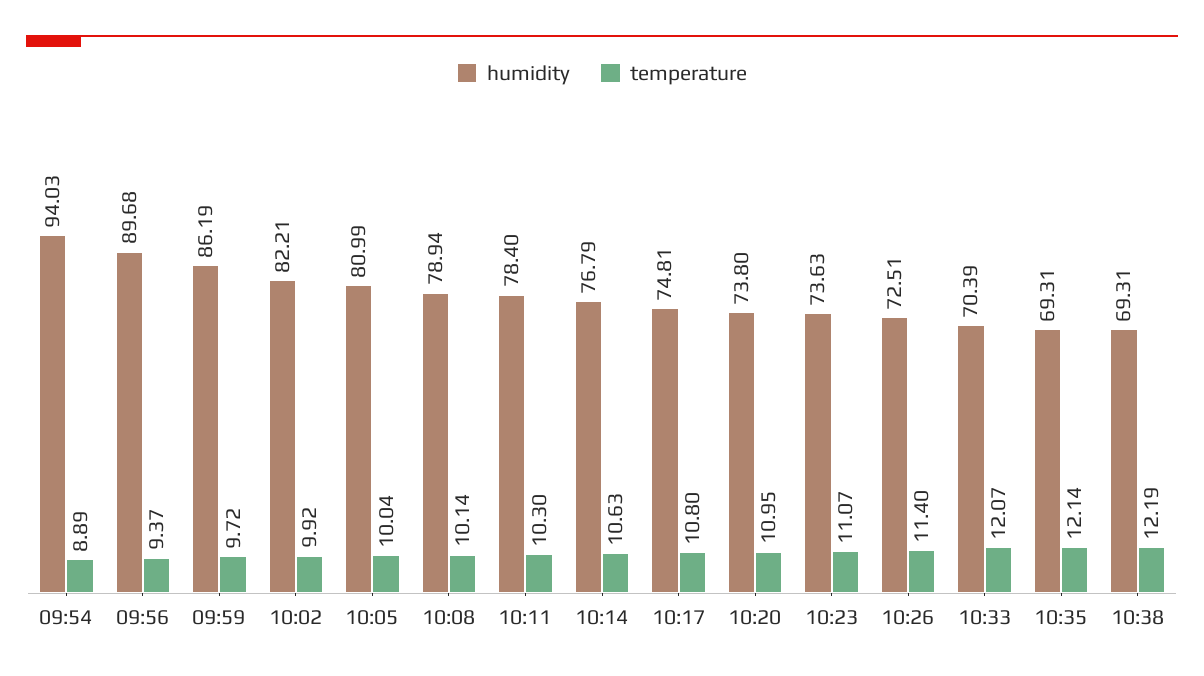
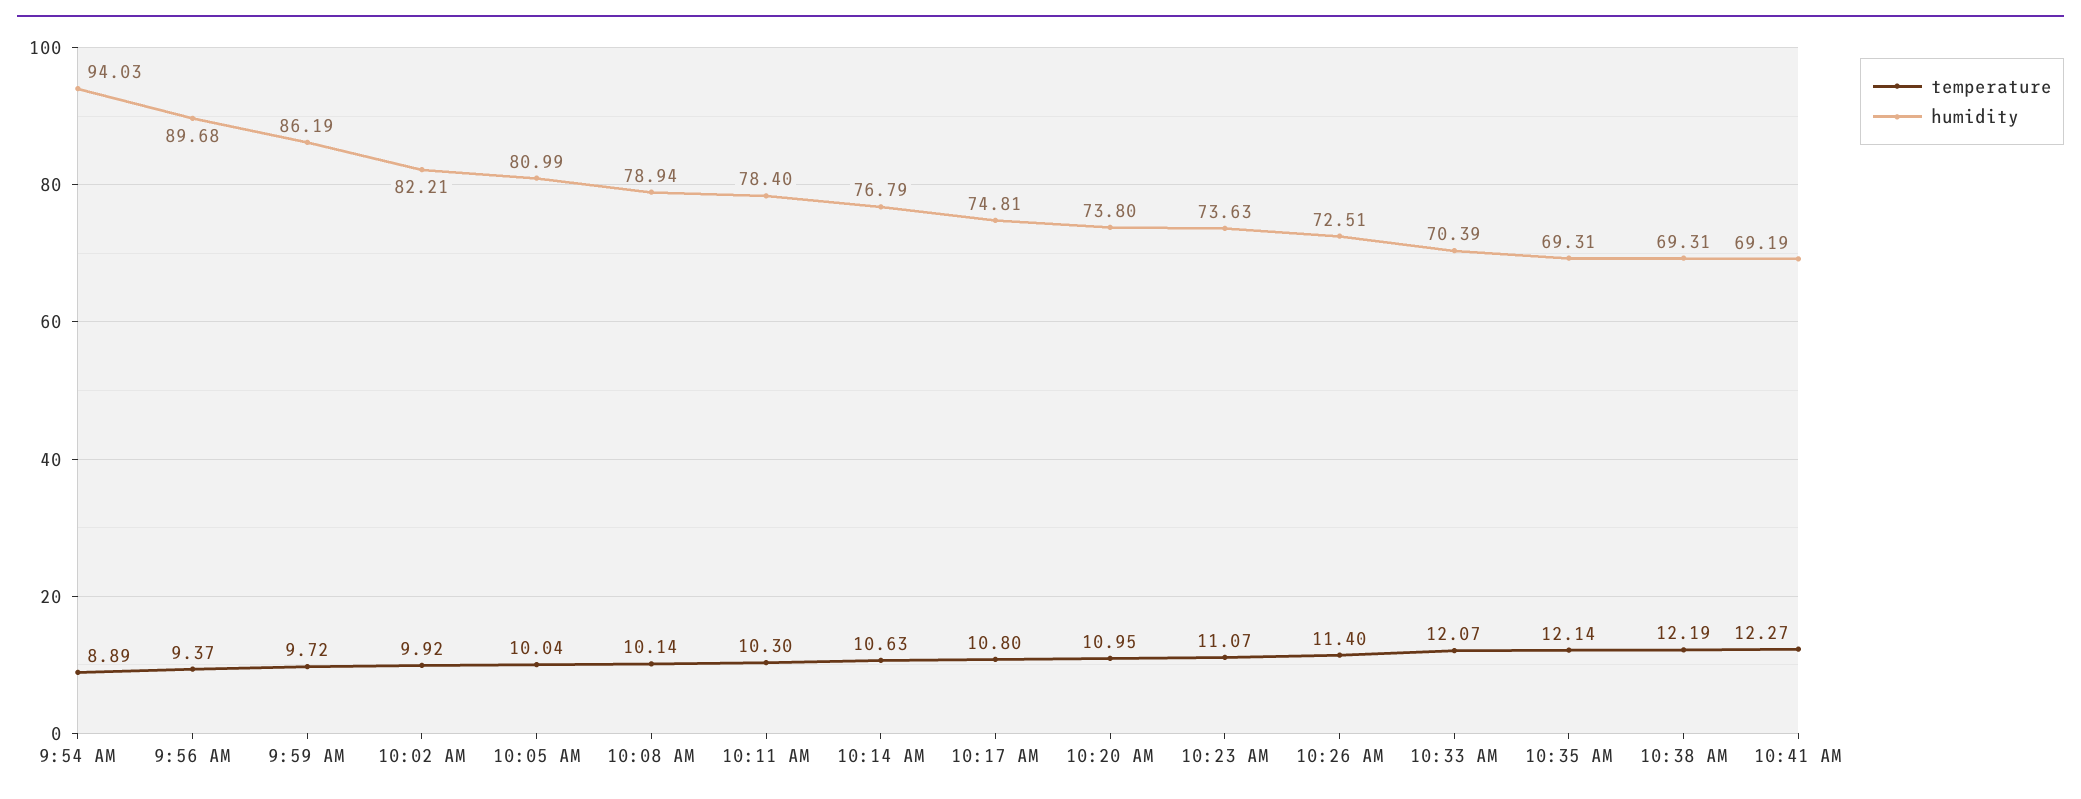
temperature, 10:41 AM: none -> 12.27
humidity, 10:41 AM: none -> 69.19

